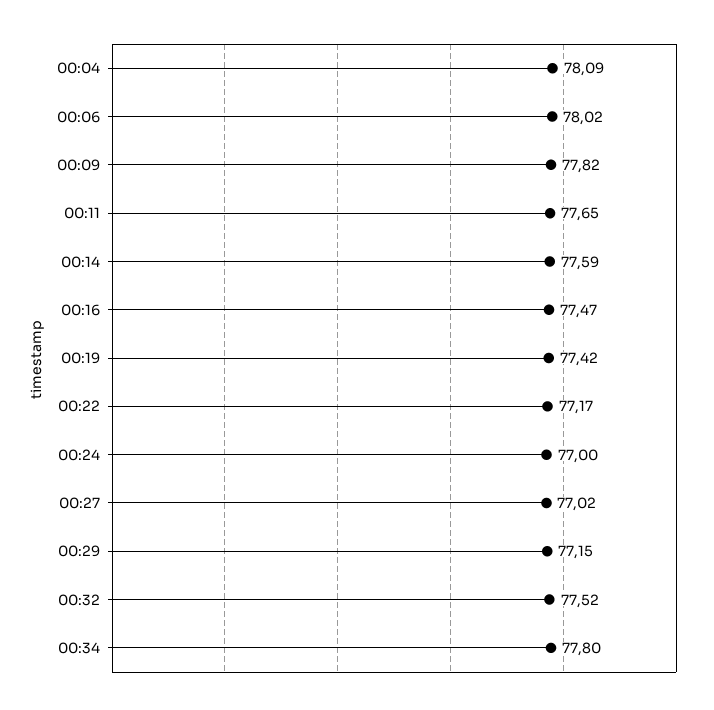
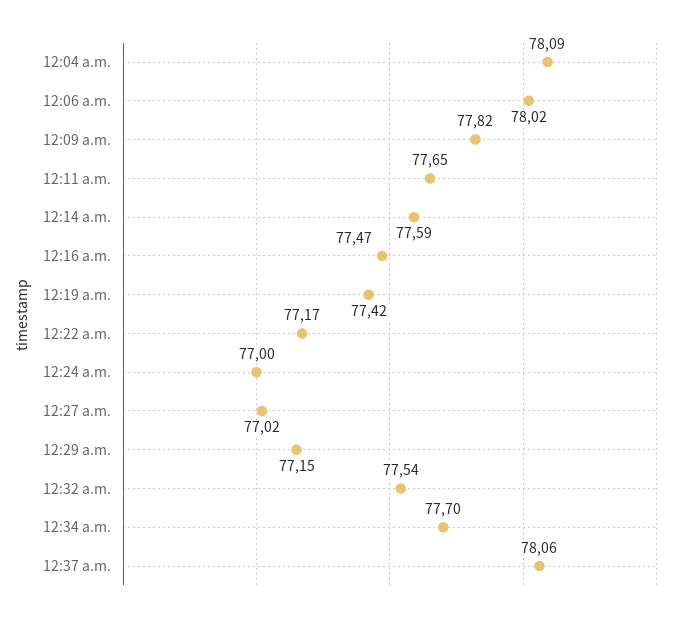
00:32: 77.52 -> 77.54
00:34: 77.8 -> 77.7
12:37 a.m.: none -> 78.06

